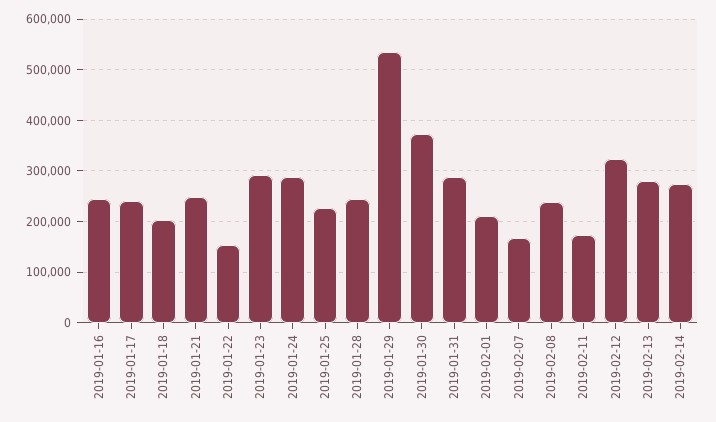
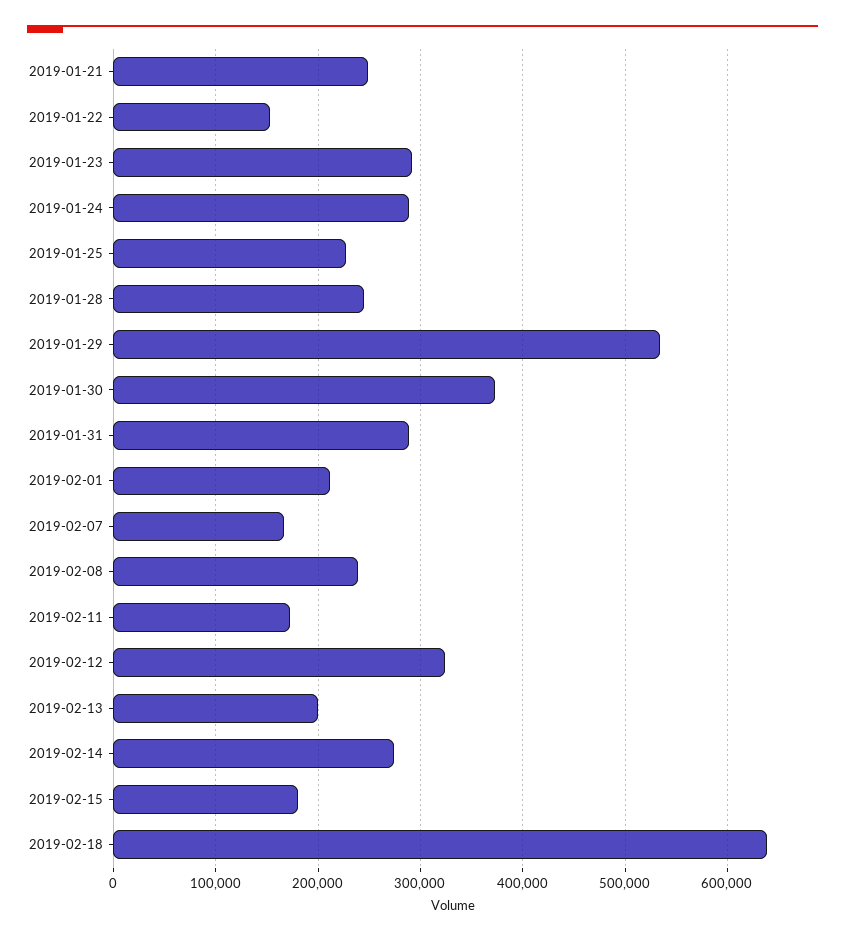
2019-01-16: 240000 -> none
2019-01-17: 240000 -> none
2019-01-18: 200000 -> none
2019-02-13: 280000 -> 200000
2019-02-15: none -> 180000
2019-02-18: none -> 640000

